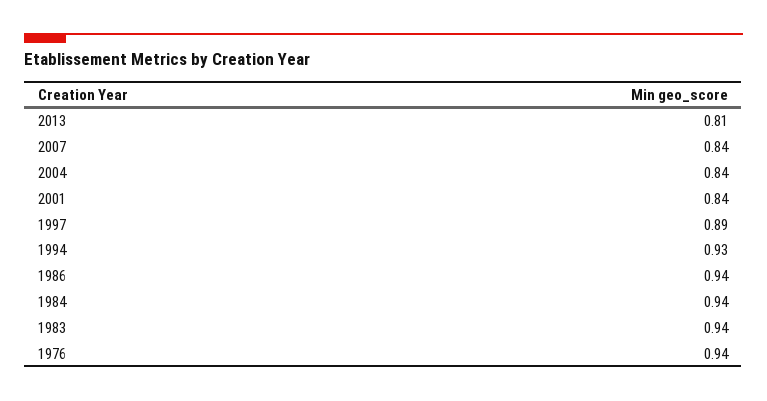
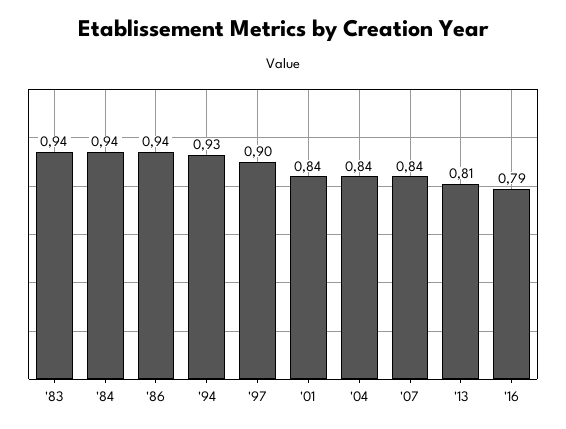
1997: 0.89 -> 0.9
1976: 0.94 -> none
'16: none -> 0.79

